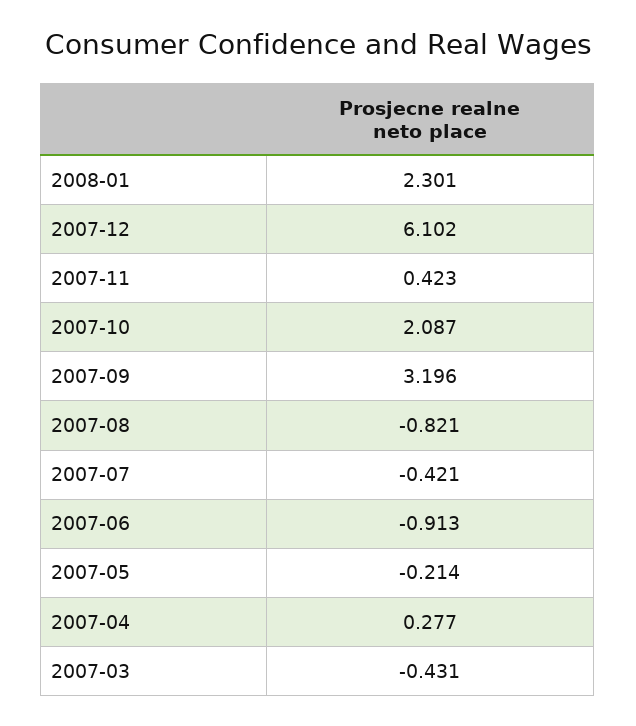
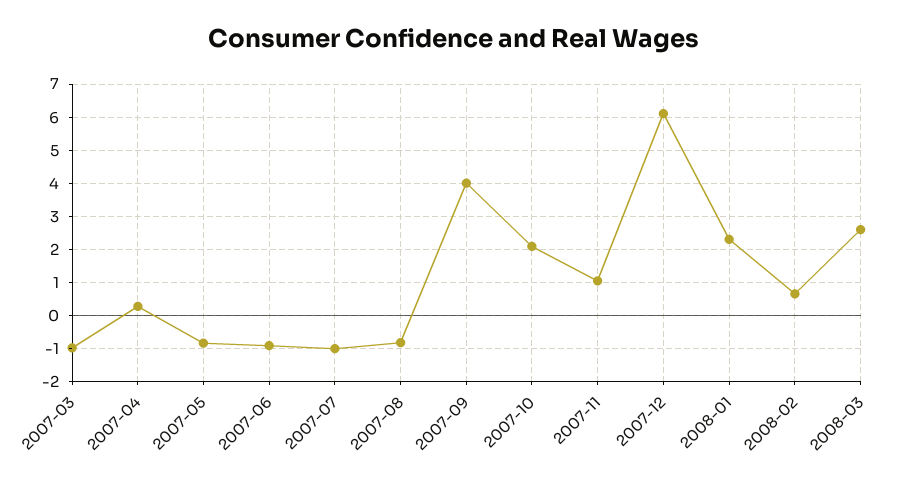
2007-11: 0.423 -> 1
2007-09: 3.196 -> 4
2007-07: -0.421 -> -1
2007-05: -0.214 -> -0.8
2007-03: -0.431 -> -1
2008-02: none -> 0.6
2008-03: none -> 2.6

